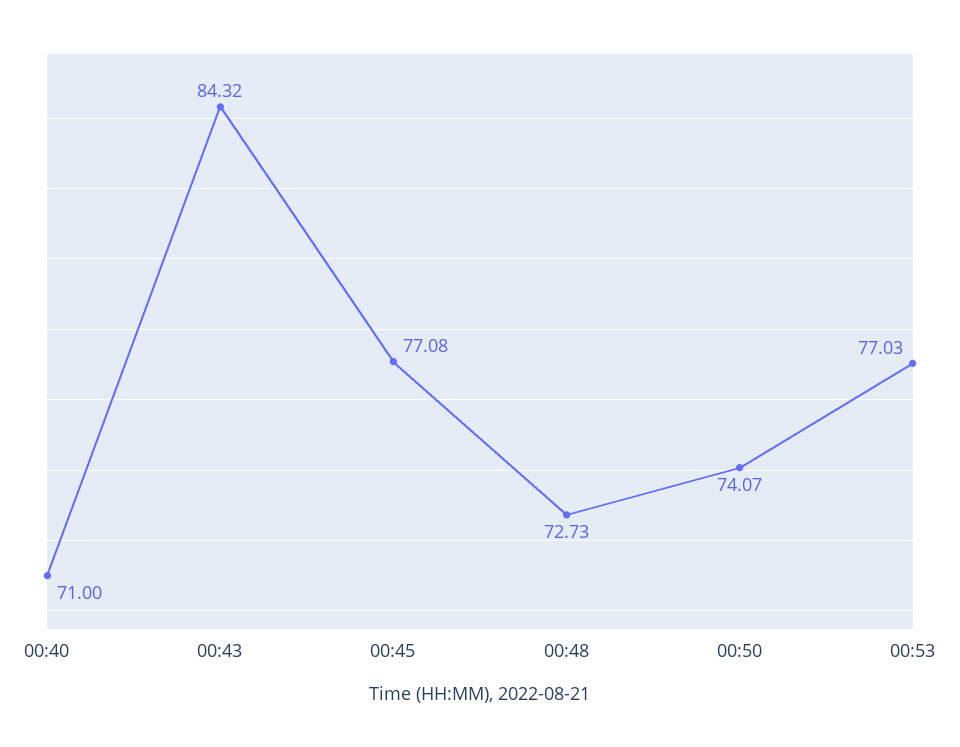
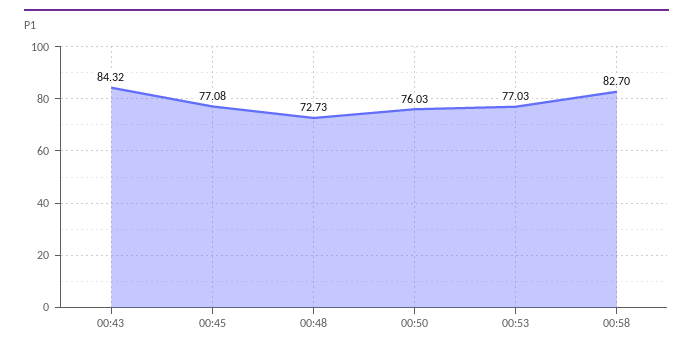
00:40: 71 -> none
00:50: 74.07 -> 76.03
00:58: none -> 82.7

